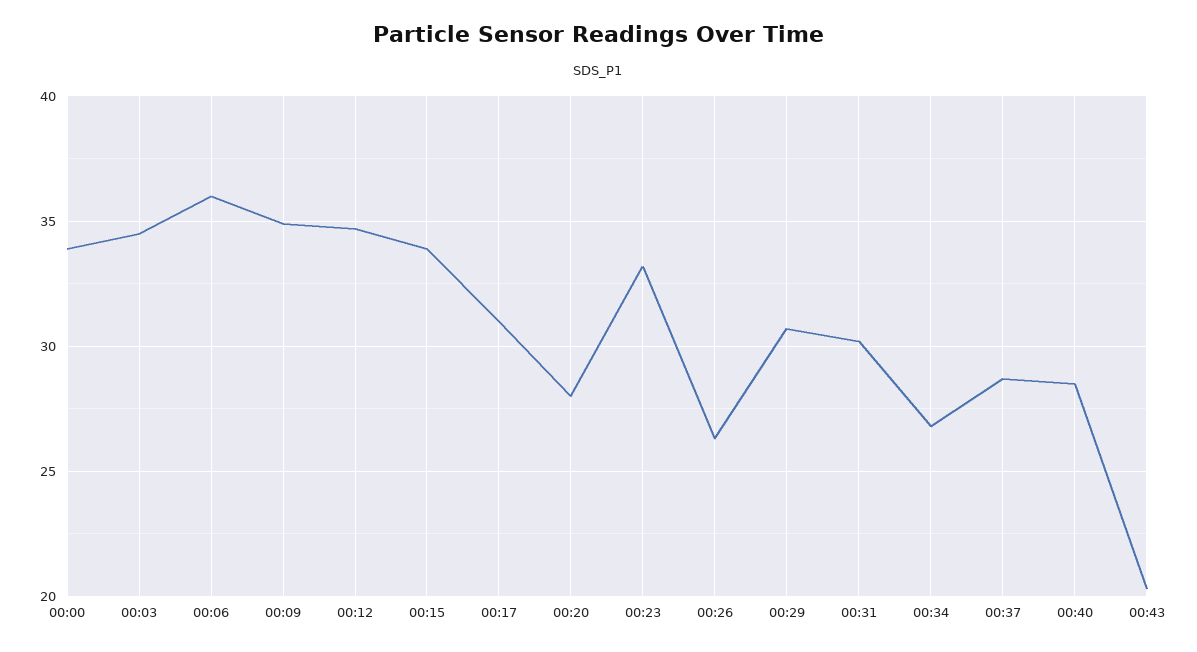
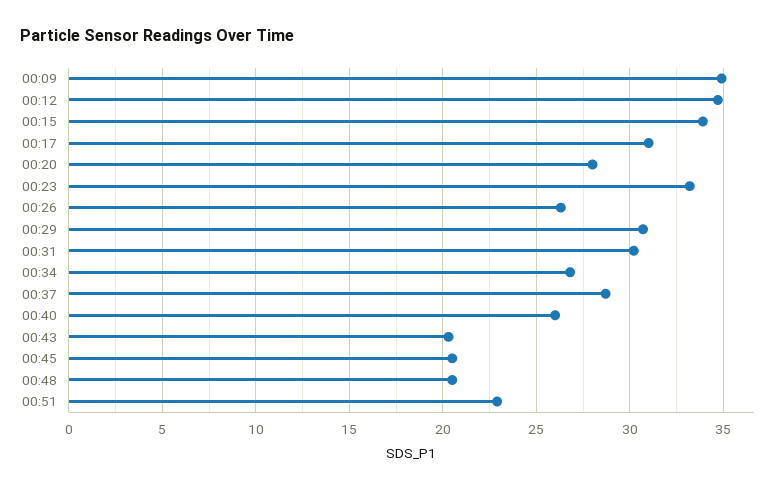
00:00: 34 -> none
00:03: 34.5 -> none
00:06: 36 -> none
00:40: 28.5 -> 26
00:45: none -> 20.5
00:48: none -> 20.5
00:51: none -> 23

